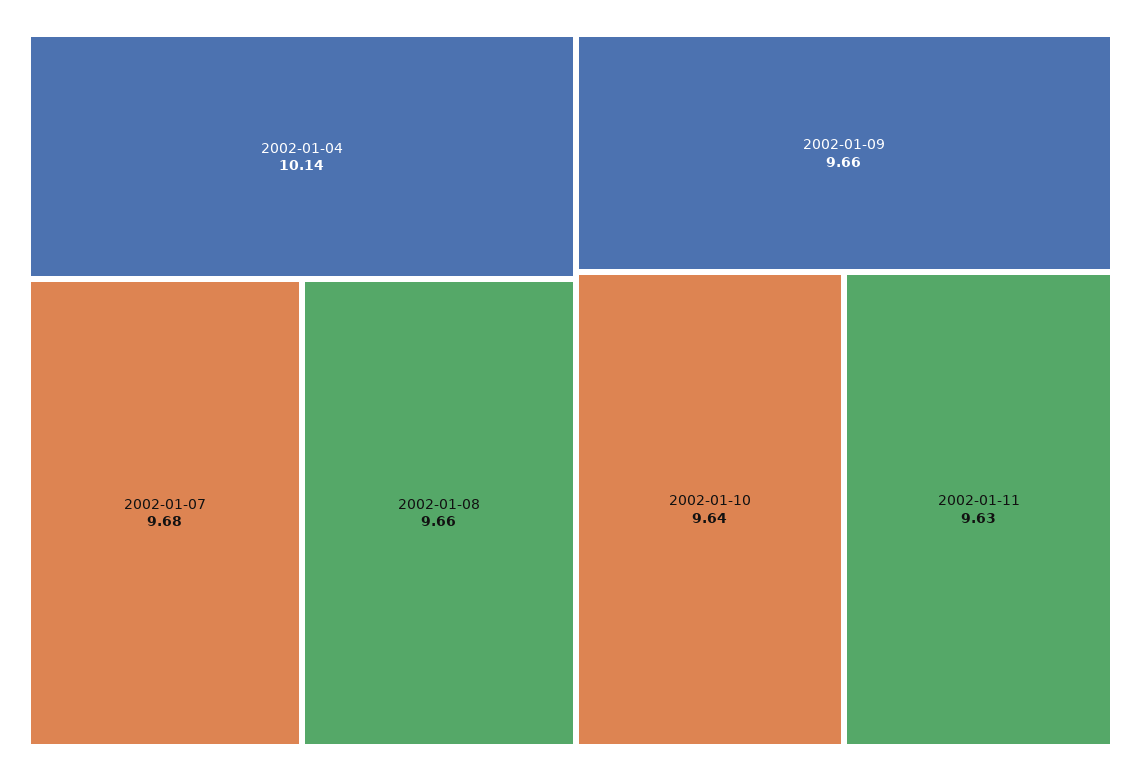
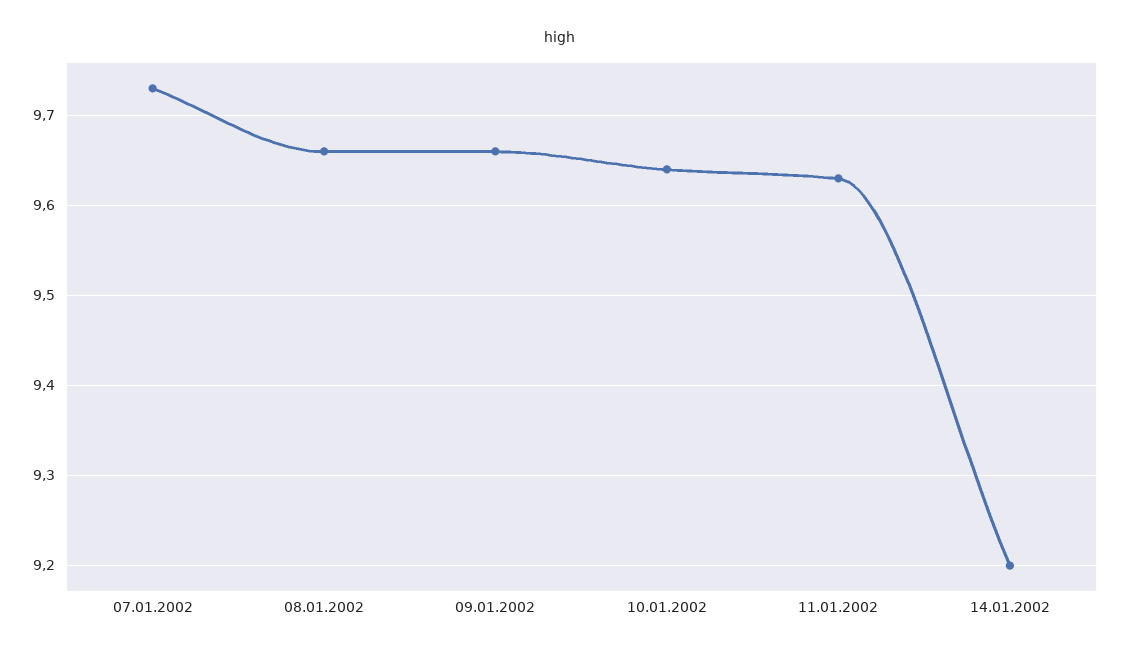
2002-01-04: 10.14 -> none
2002-01-07: 9.68 -> 9.73
14.01.2002: none -> 9.2

